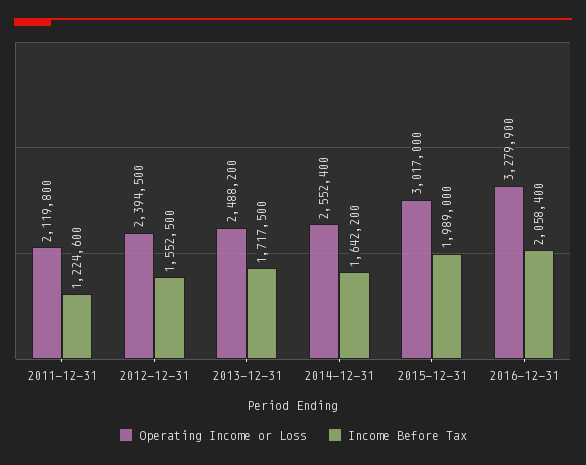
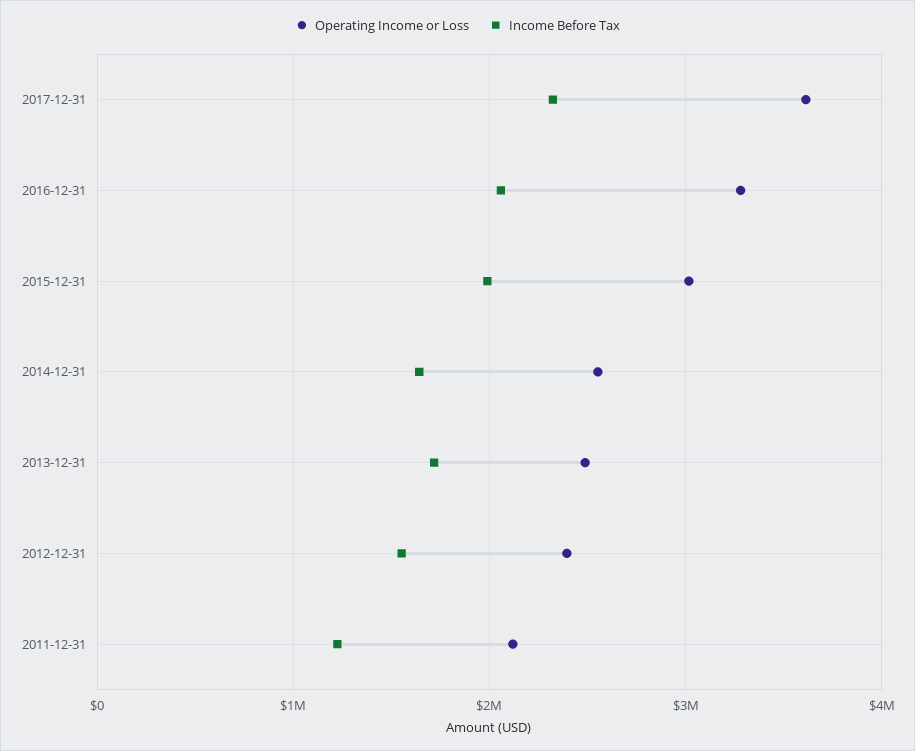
Operating Income or Loss, 2017-12-31: none -> 3600000
Income Before Tax, 2017-12-31: none -> 2300000

